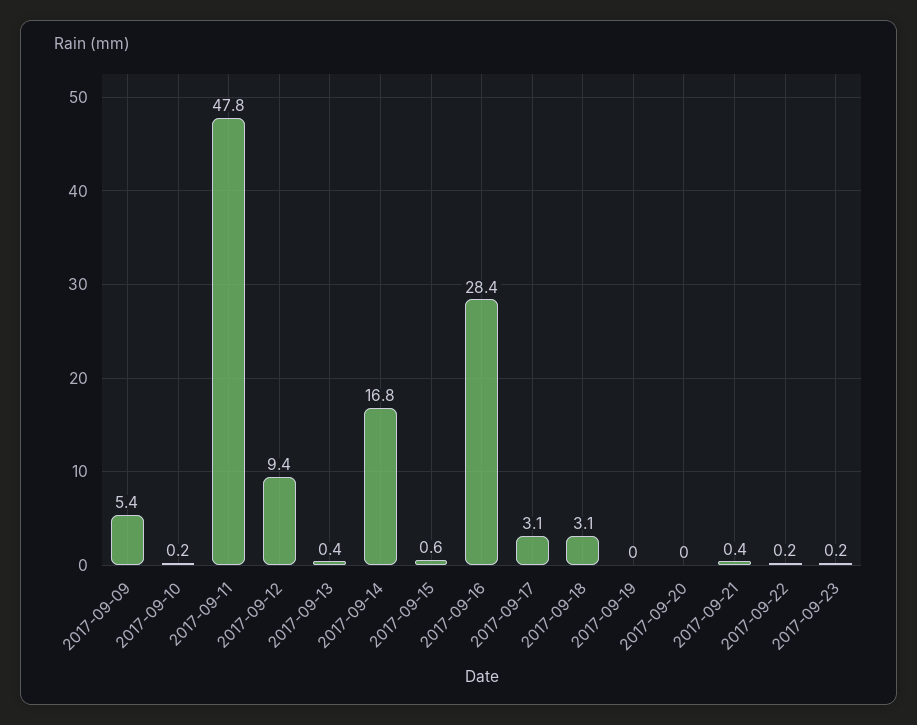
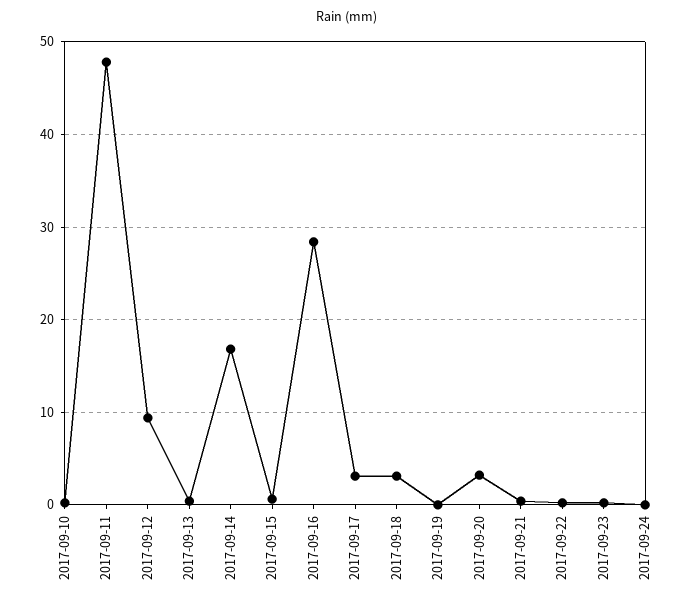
2017-09-09: 5.4 -> none
2017-09-20: 0 -> 3
2017-09-24: none -> 0

